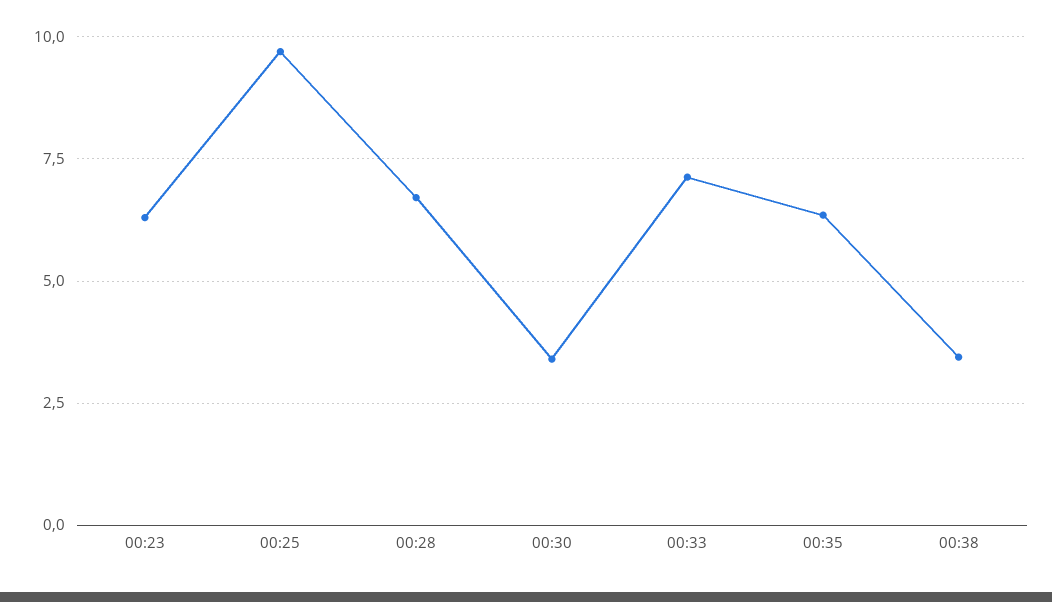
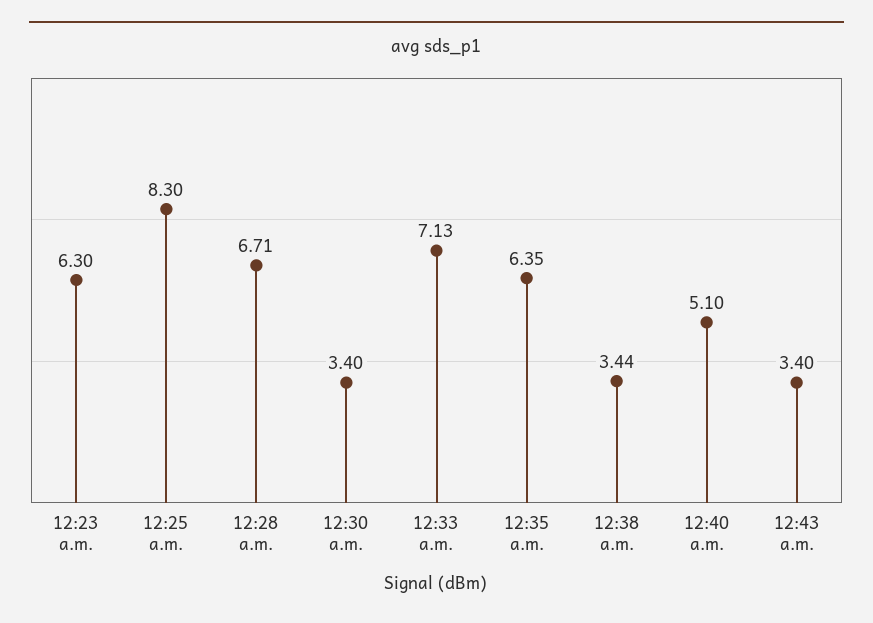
00:25: 9.75 -> 8.3
12:40 a.m.: none -> 5.1
12:43 a.m.: none -> 3.4

